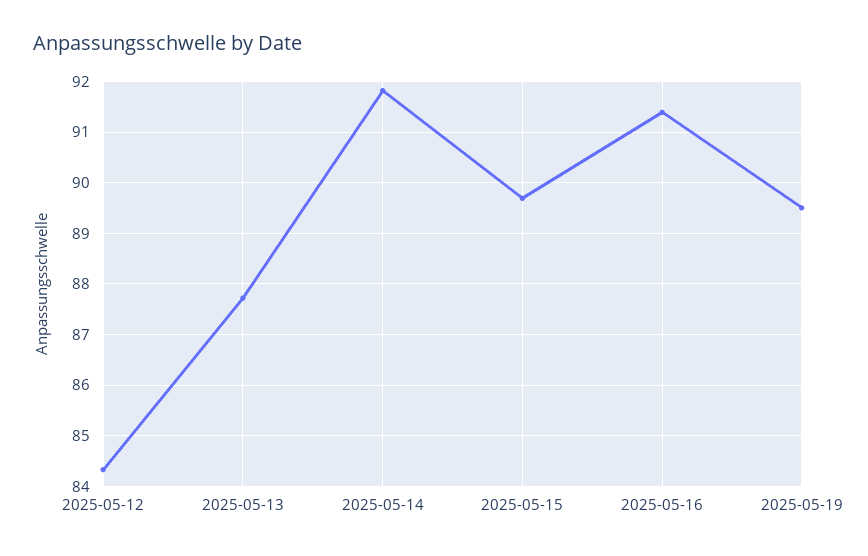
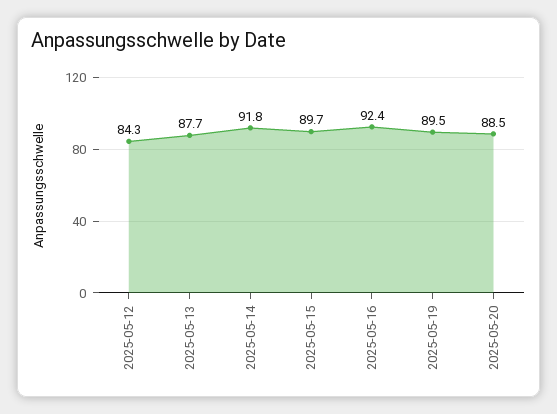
2025-05-16: 91.4 -> 92.4
2025-05-20: none -> 88.5

